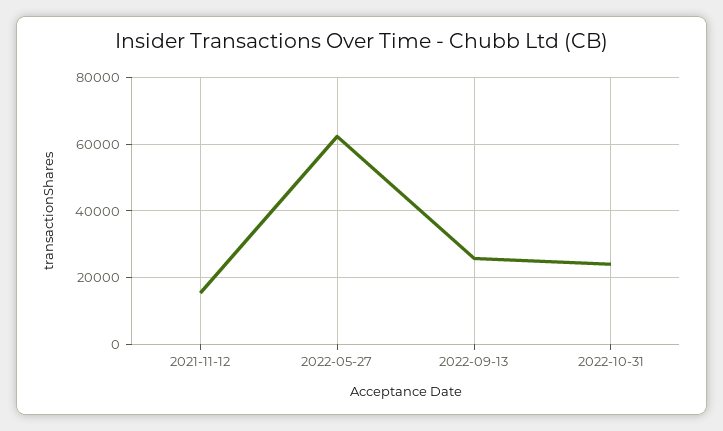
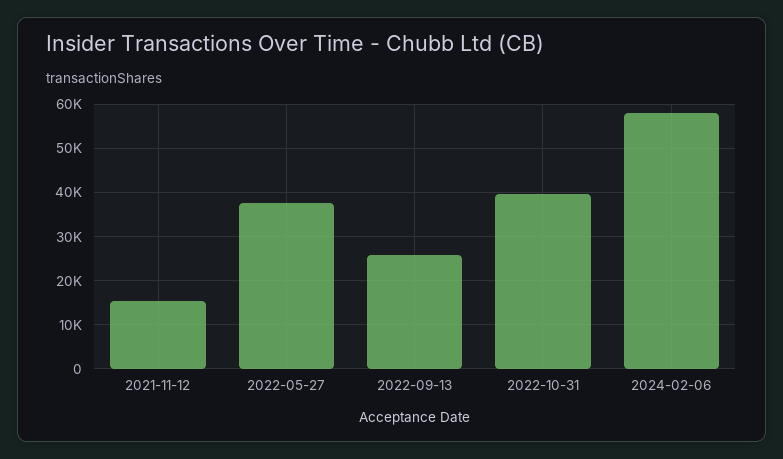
2022-05-27: 62000 -> 38000
2022-10-31: 24000 -> 40000
2024-02-06: none -> 58000

